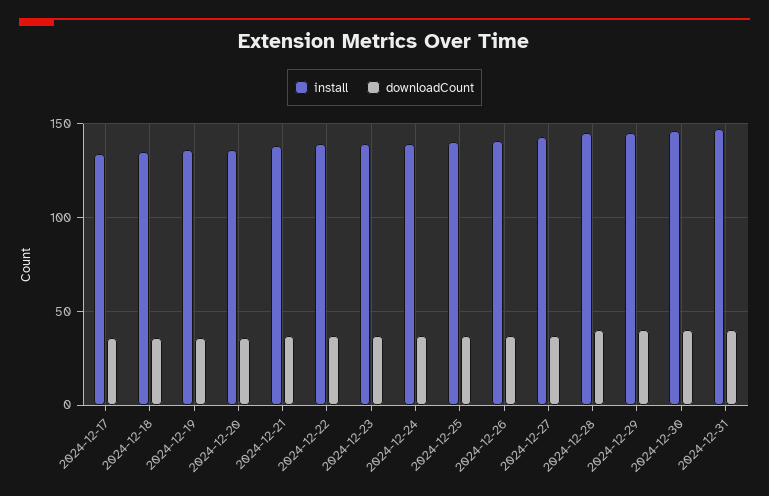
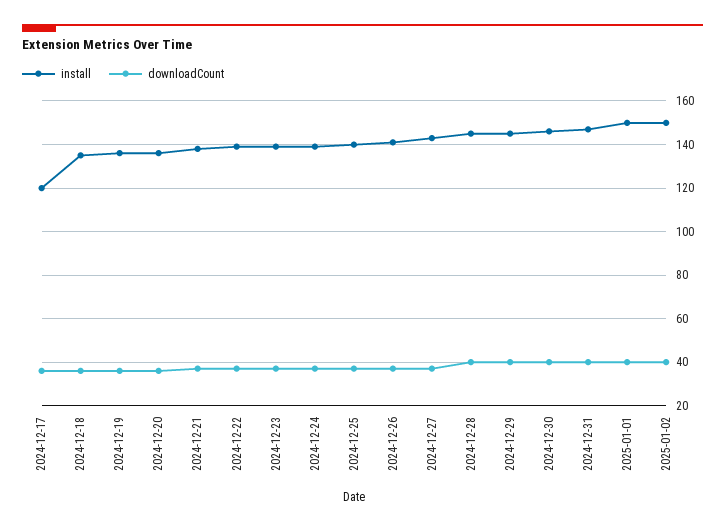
install, 2024-12-17: 135 -> 120
install, 2025-01-01: none -> 150
downloadCount, 2025-01-01: none -> 40
install, 2025-01-02: none -> 150
downloadCount, 2025-01-02: none -> 40

